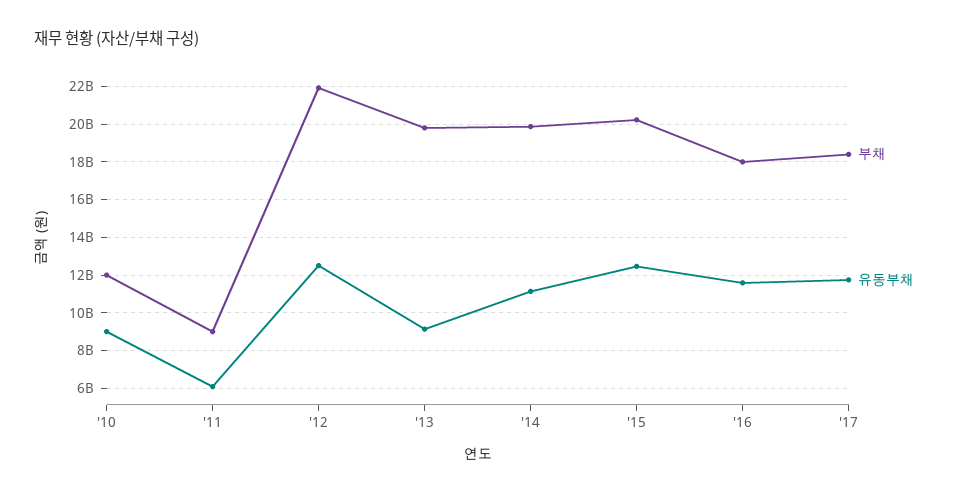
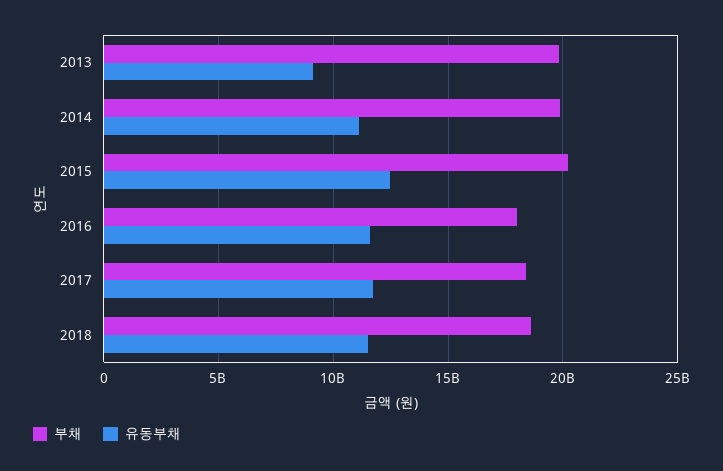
부채, '10: 12000000000 -> none
유동부채, '10: 9000000000 -> none
부채, '11: 9000000000 -> none
유동부채, '11: 6000000000 -> none
부채, '12: 22000000000 -> none
유동부채, '12: 12500000000 -> none
부채, 2018: none -> 18500000000
유동부채, 2018: none -> 11500000000

